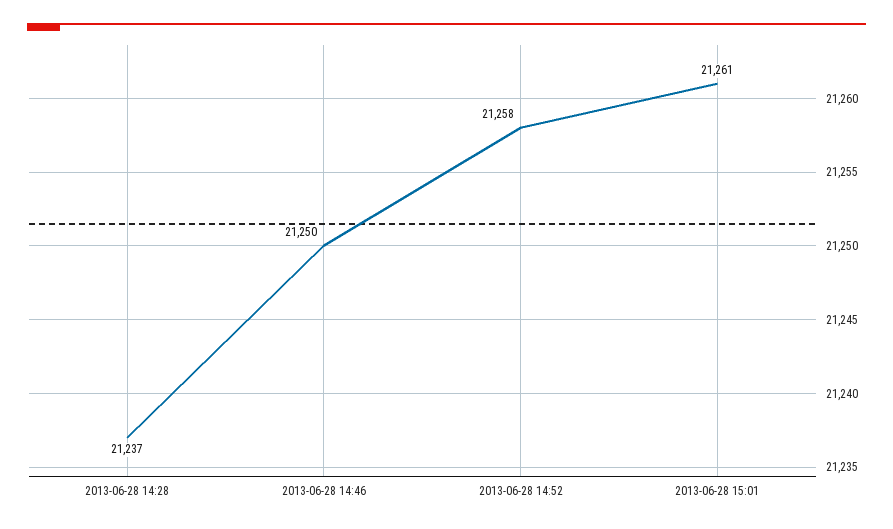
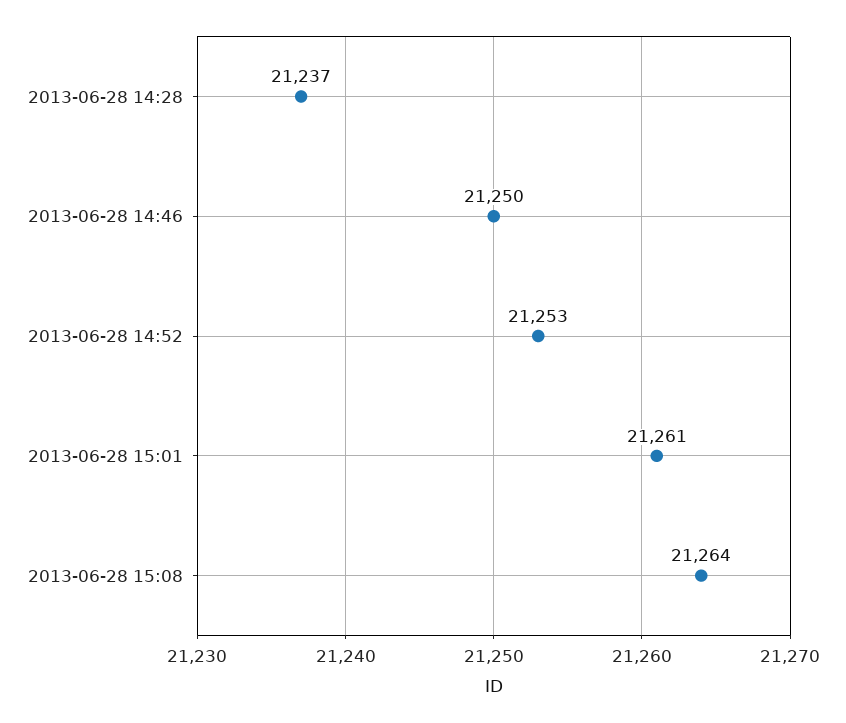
2013-06-28 14:52: 21258 -> 21253
2013-06-28 15:08: none -> 21264

